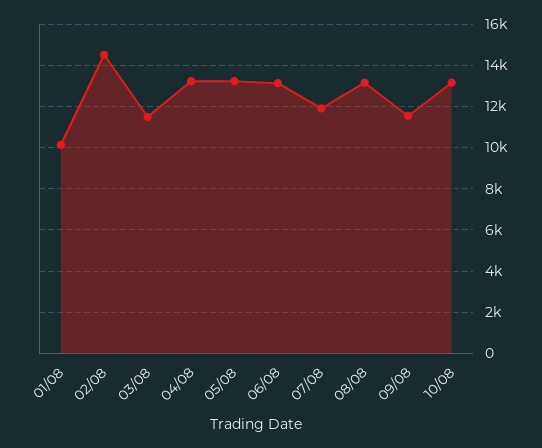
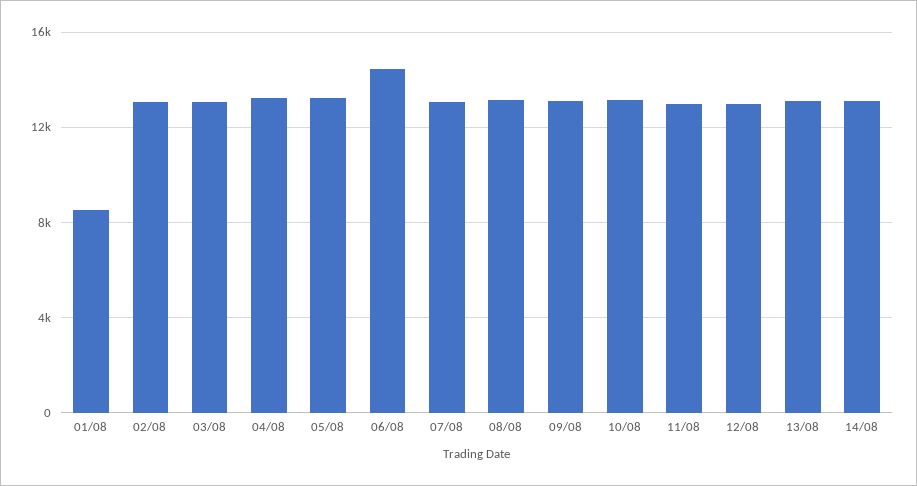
01/08: 10000 -> 8500
02/08: 14500 -> 13000
03/08: 11500 -> 13000
06/08: 13000 -> 14500
07/08: 12000 -> 13000
09/08: 11500 -> 13000
11/08: none -> 13000
12/08: none -> 13000
13/08: none -> 13000
14/08: none -> 13000

